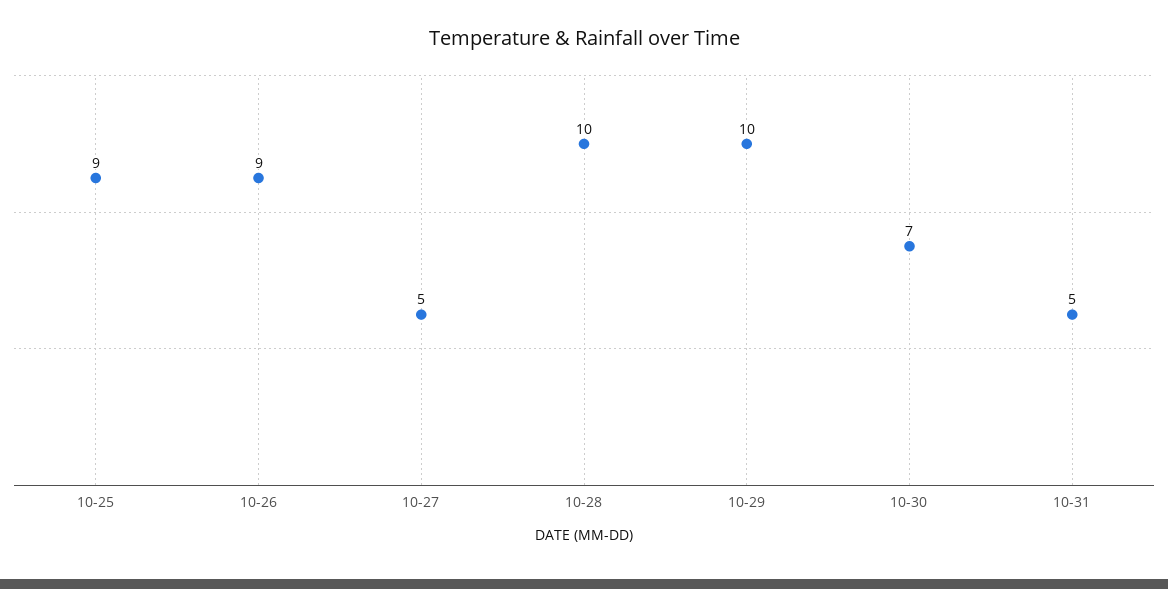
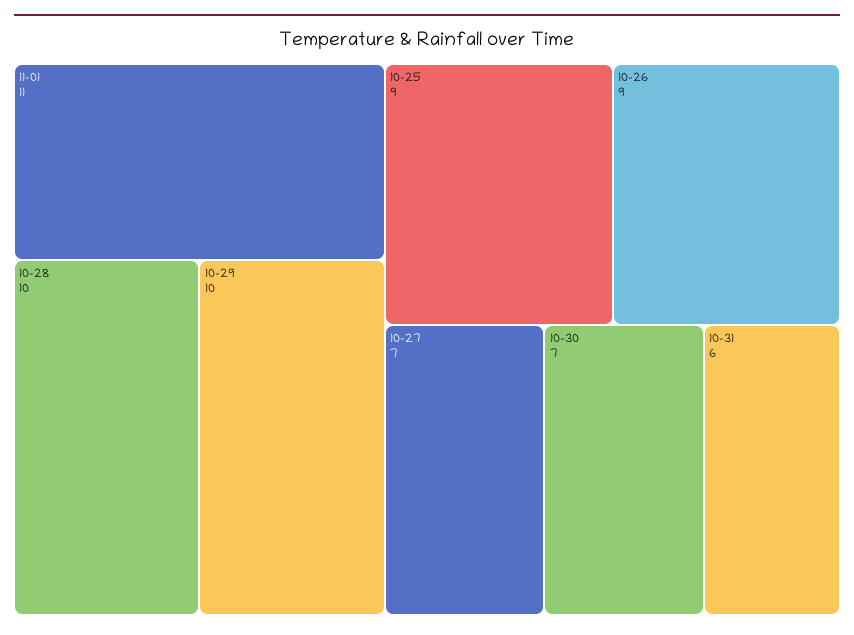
10-27: 5 -> 7
10-31: 5 -> 6
11-01: none -> 11

